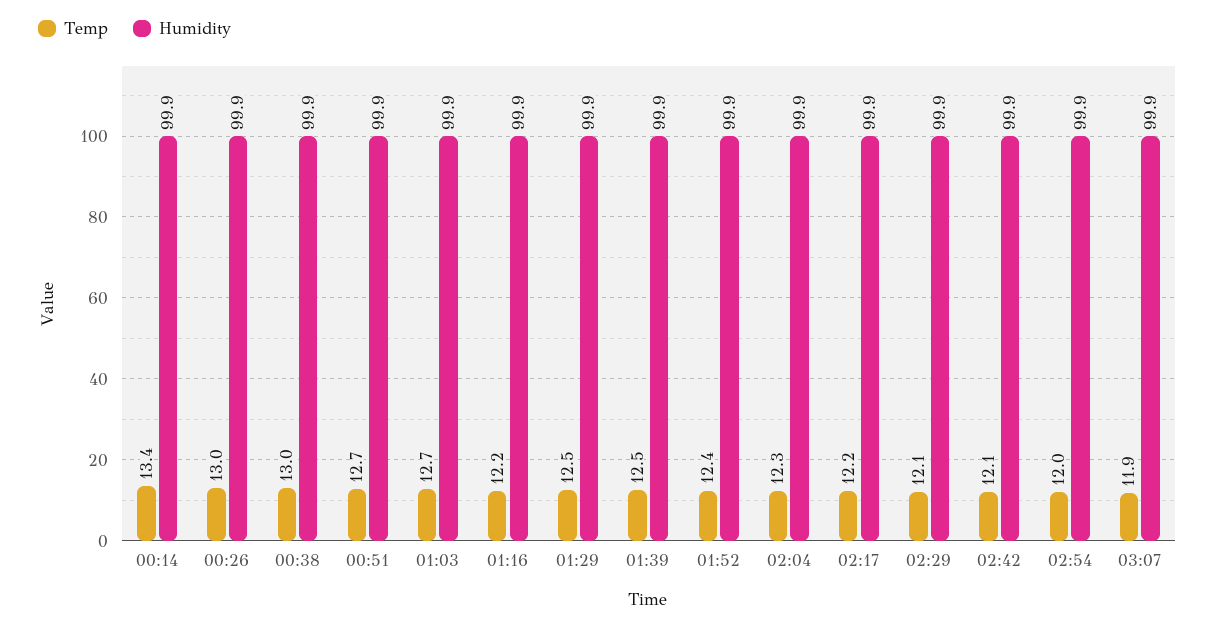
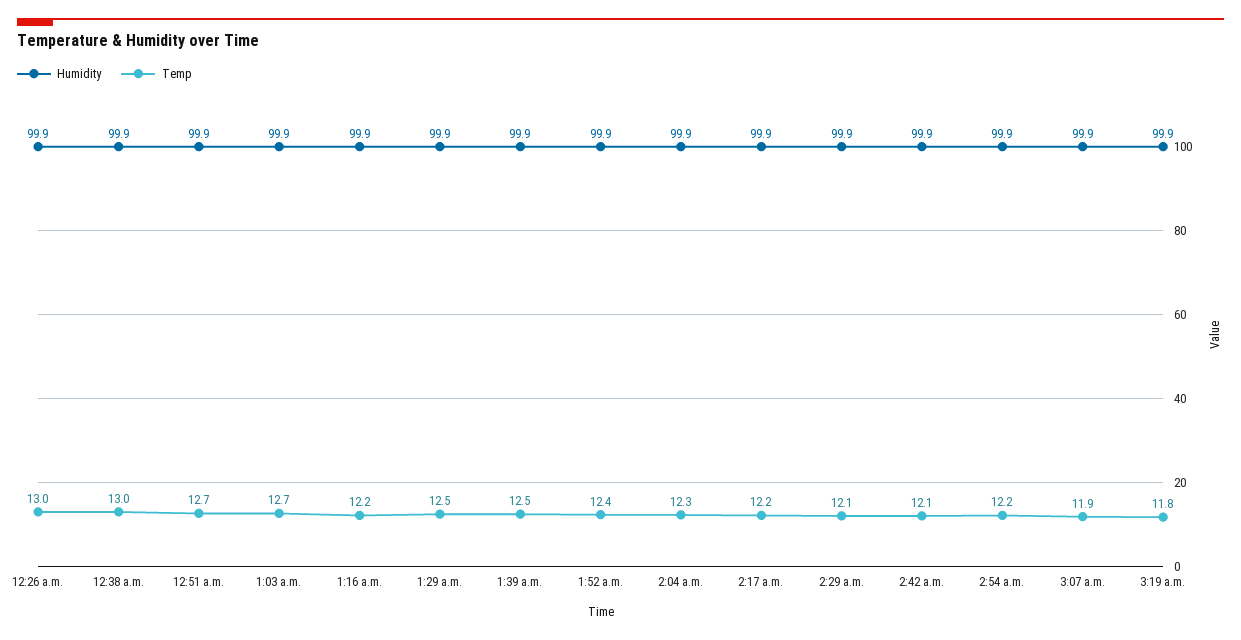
Temp, 00:14: 13.4 -> none
Humidity, 00:14: 99.9 -> none
Temp, 02:54: 12 -> 12.2
Humidity, 3:19 a.m.: none -> 99.9
Temp, 3:19 a.m.: none -> 11.8

